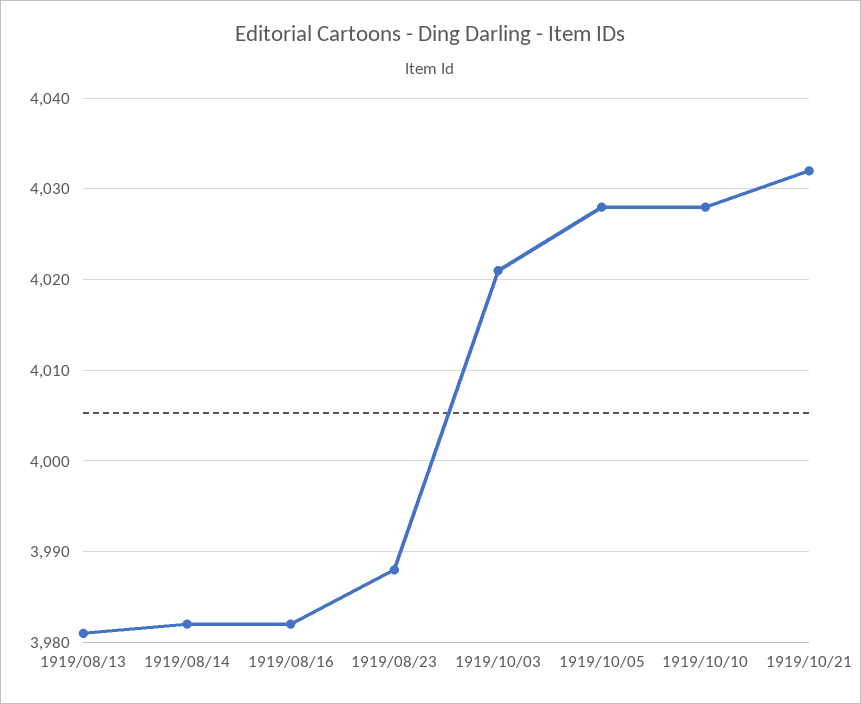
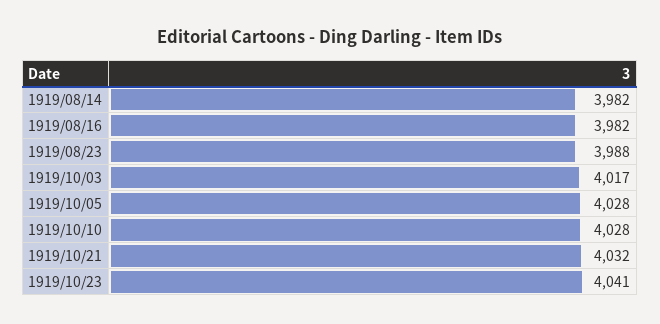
1919/08/13: 3981 -> none
1919/10/03: 4021 -> 4017
1919/10/23: none -> 4041

